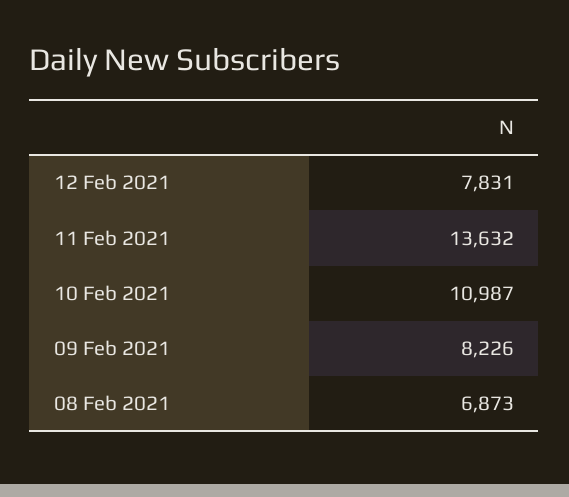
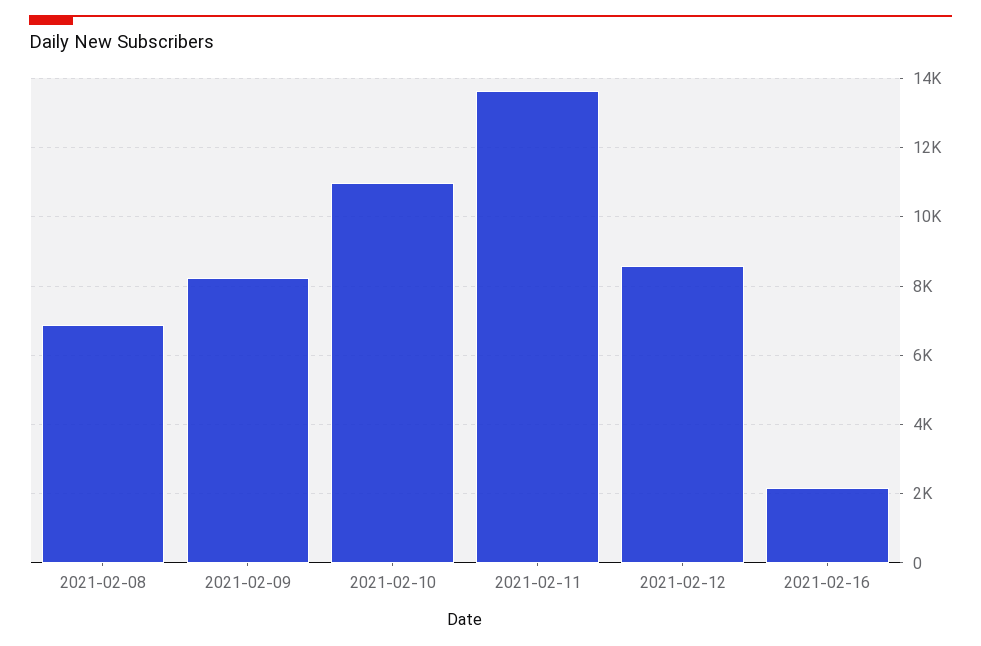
12 Feb 2021: 7831 -> 8600
2021-02-16: none -> 2200

